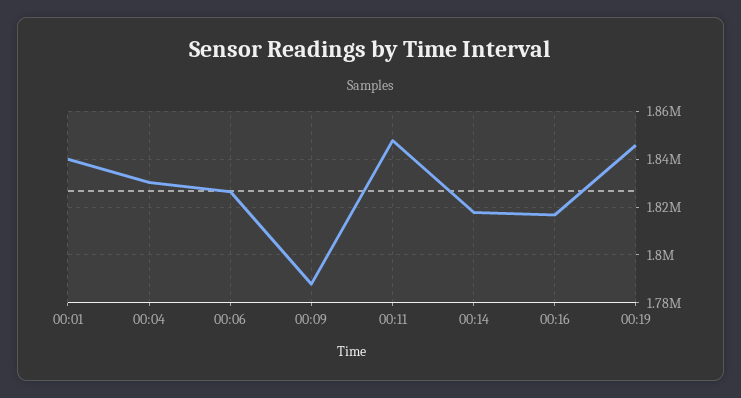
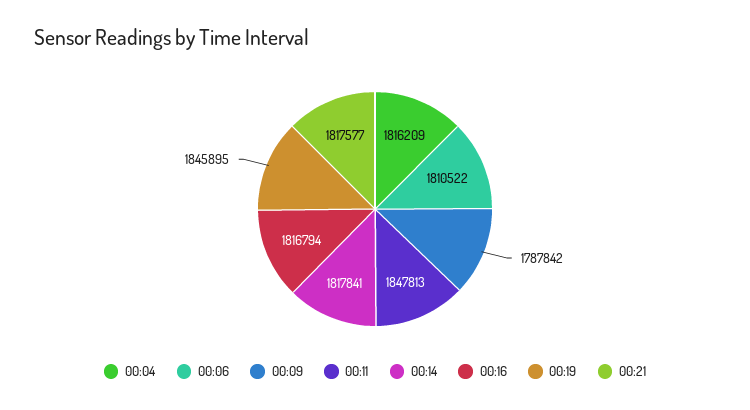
00:01: 1840000 -> none
00:04: 1830000 -> 1816209
00:06: 1825000 -> 1810522
00:21: none -> 1817577

